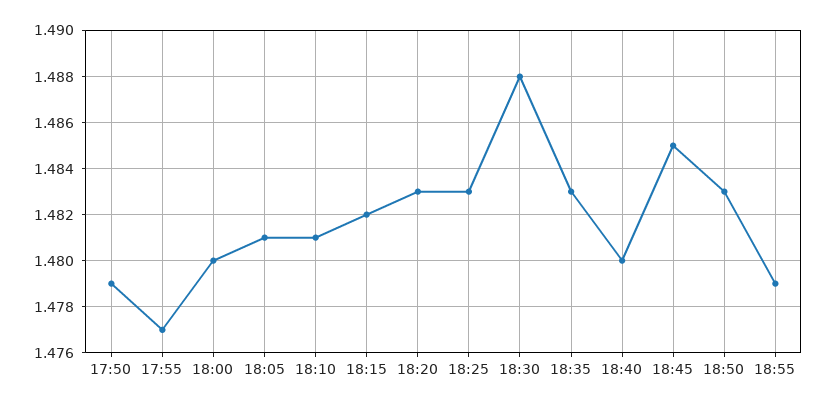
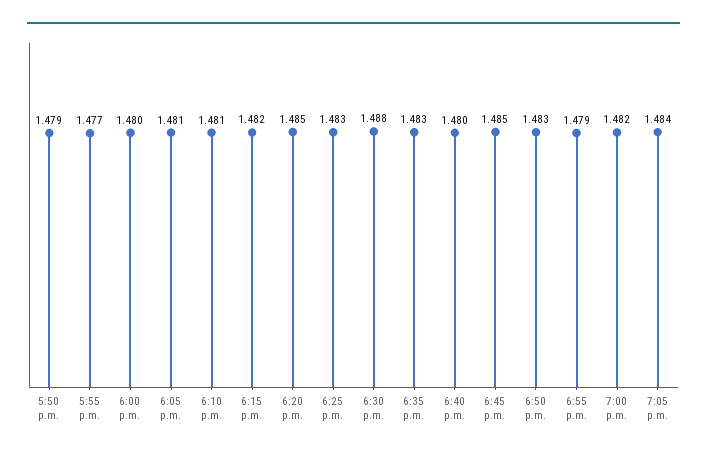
18:20: 1.483 -> 1.485
7:00 p.m.: none -> 1.482
7:05 p.m.: none -> 1.484

